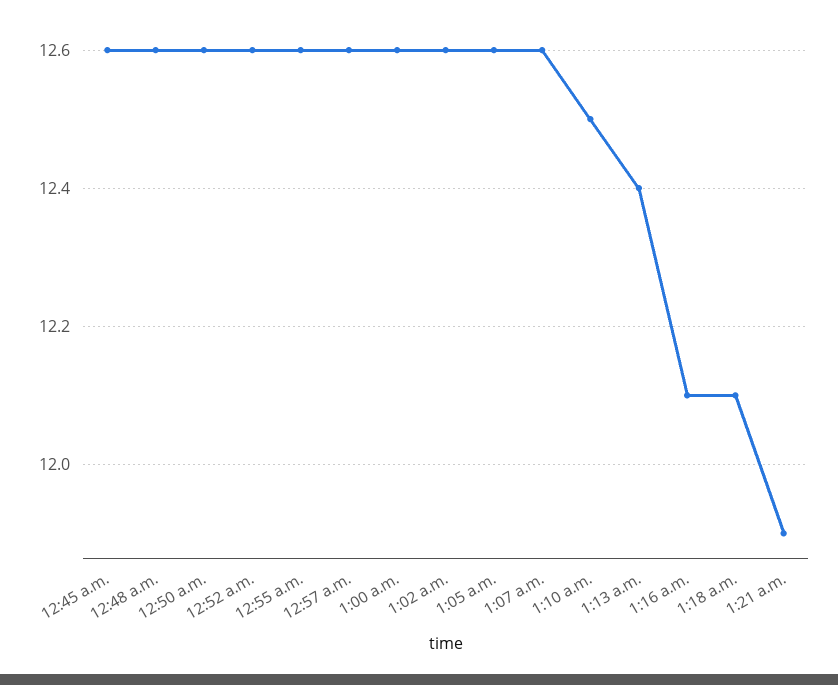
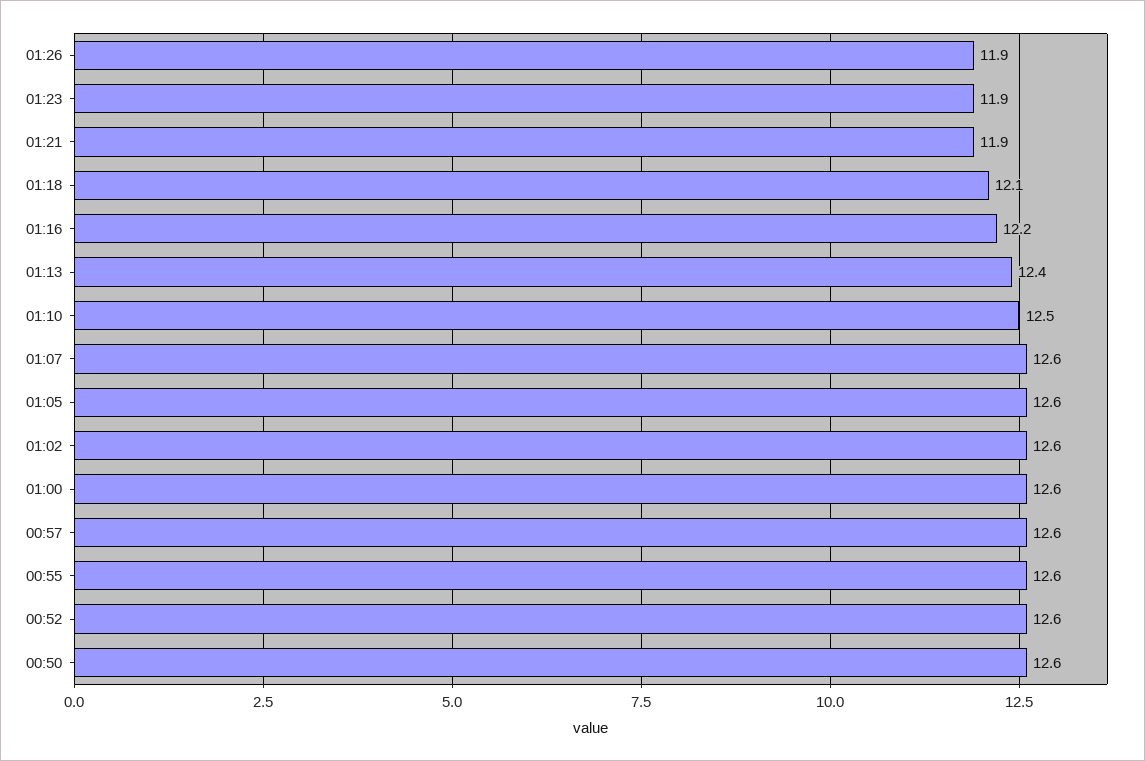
12:45 a.m.: 12.6 -> none
12:48 a.m.: 12.6 -> none
1:16 a.m.: 12.1 -> 12.2
01:26: none -> 11.9
01:23: none -> 11.9

